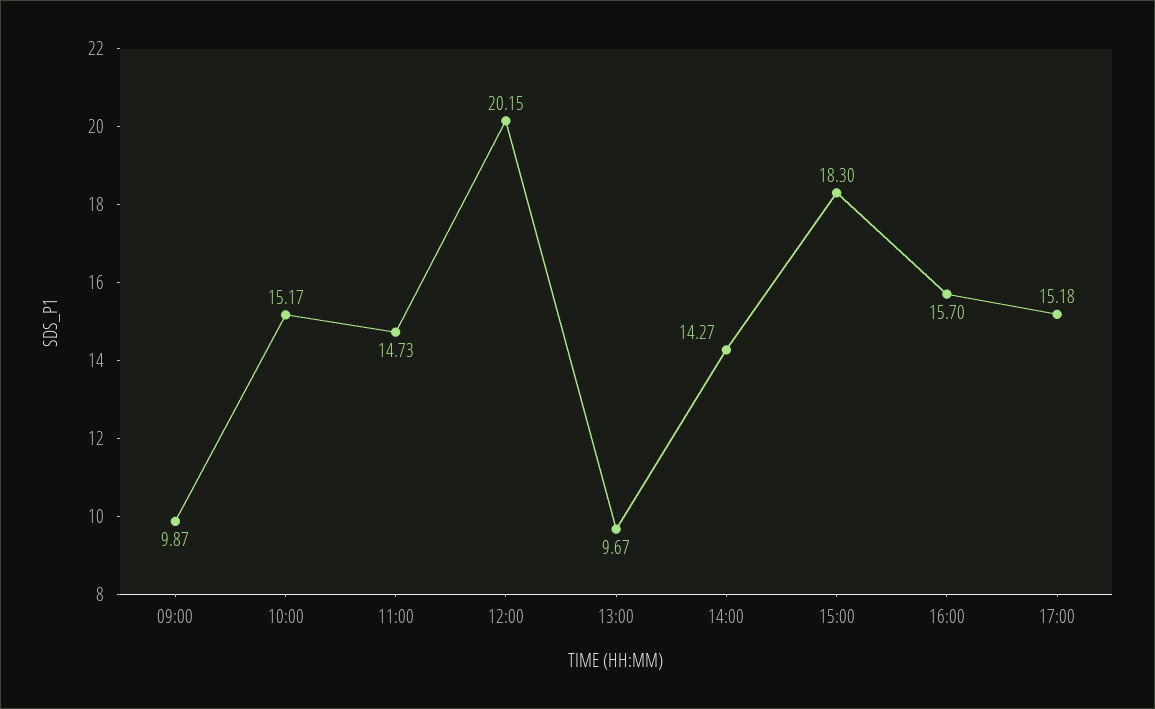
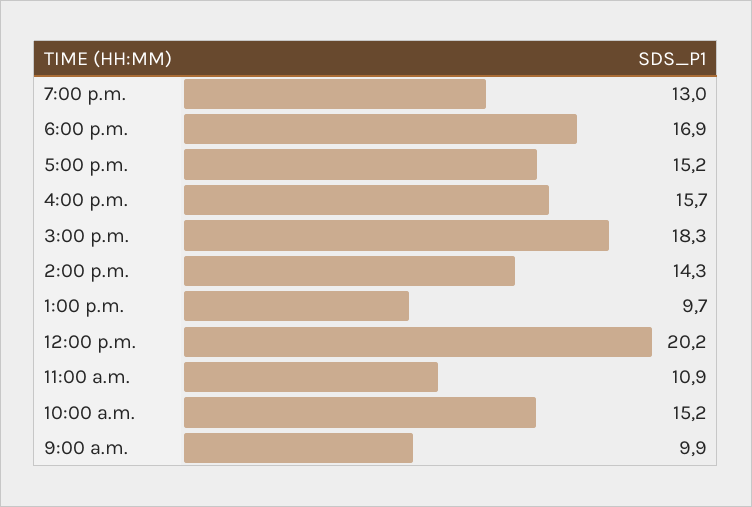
11:00: 14.73 -> 10.9
7:00 p.m.: none -> 13
6:00 p.m.: none -> 16.9

